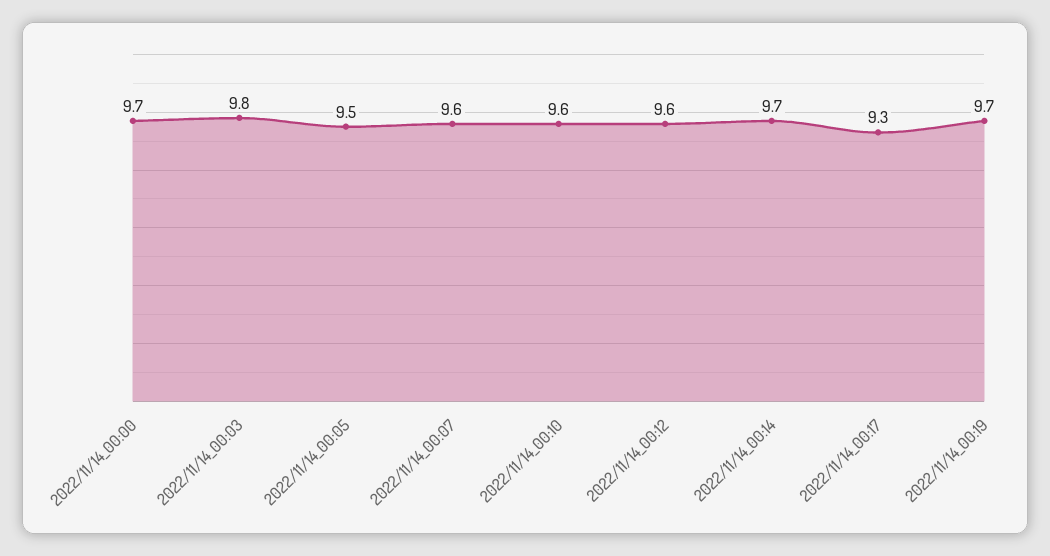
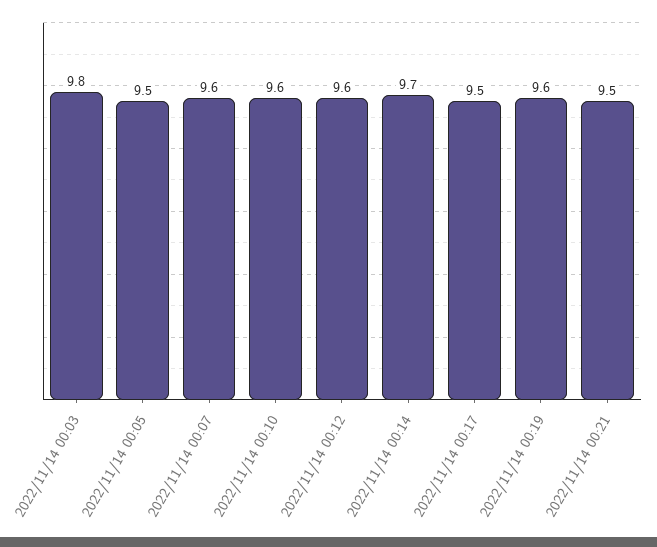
2022/11/14_00:00: 9.7 -> none
2022/11/14_00:17: 9.3 -> 9.5
2022/11/14_00:19: 9.7 -> 9.6
2022/11/14 00:21: none -> 9.5

